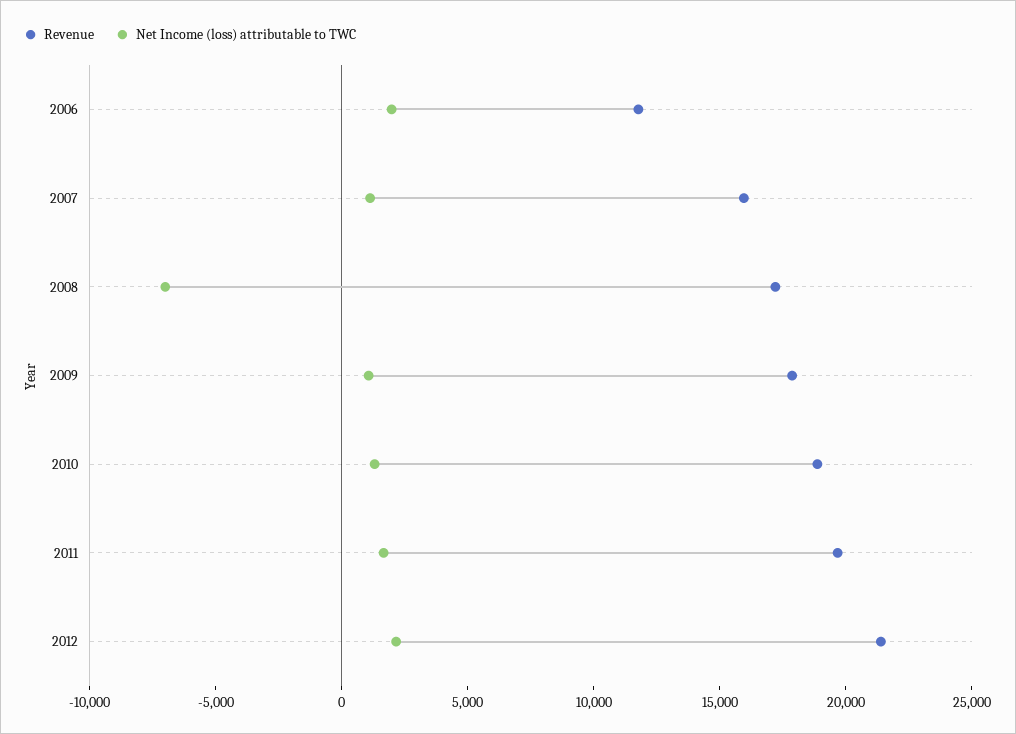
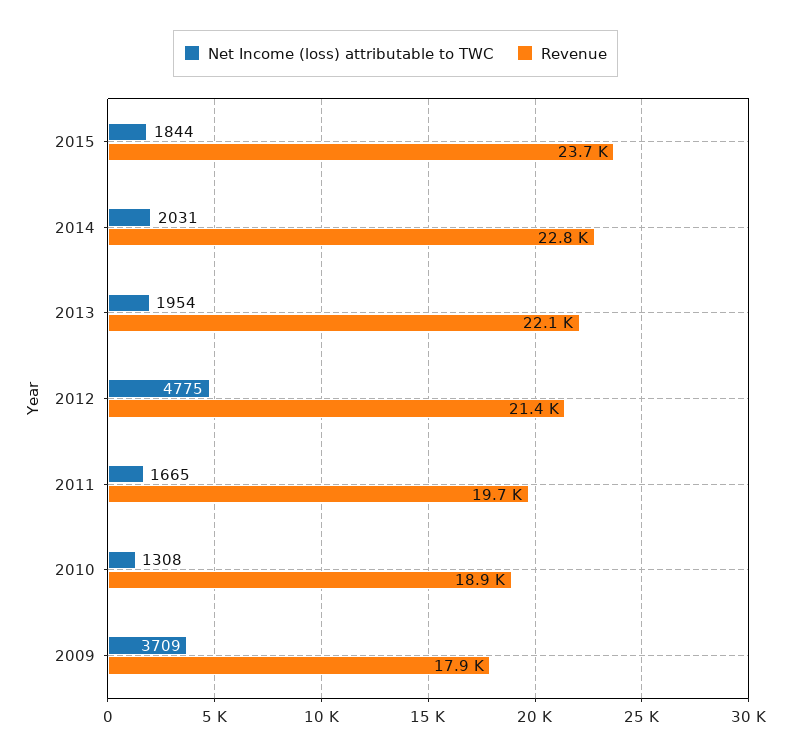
Revenue, 2006: 12000 -> none
Net Income (loss) attributable to TWC, 2006: 2000 -> none
Revenue, 2007: 16000 -> none
Net Income (loss) attributable to TWC, 2007: 1000 -> none
Revenue, 2008: 17000 -> none
Net Income (loss) attributable to TWC, 2008: -7000 -> none
Net Income (loss) attributable to TWC, 2009: 1000 -> 3709
Net Income (loss) attributable to TWC, 2012: 2000 -> 4775
Net Income (loss) attributable to TWC, 2015: none -> 1844
Revenue, 2015: none -> 23700
Net Income (loss) attributable to TWC, 2014: none -> 2031
Revenue, 2014: none -> 22800
Net Income (loss) attributable to TWC, 2013: none -> 1954
Revenue, 2013: none -> 22100

